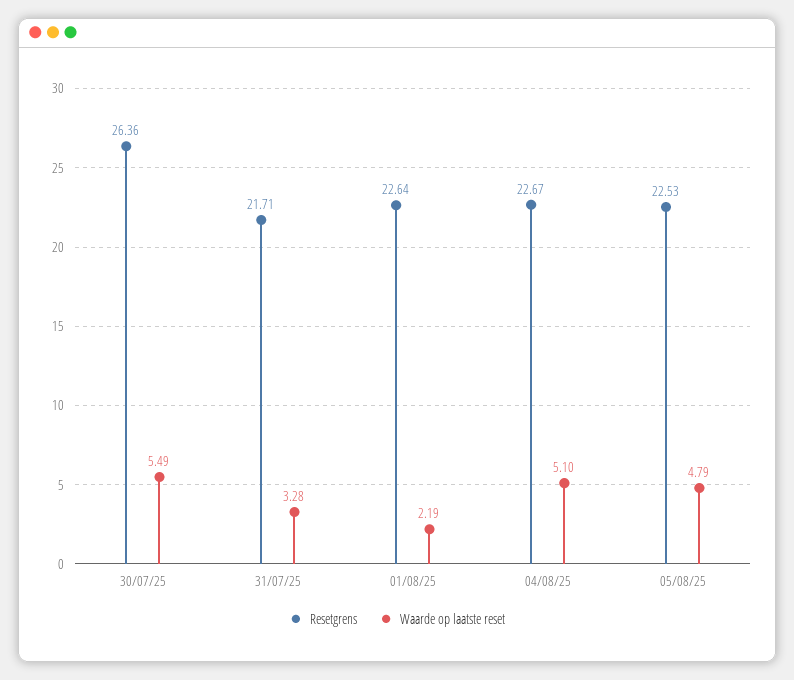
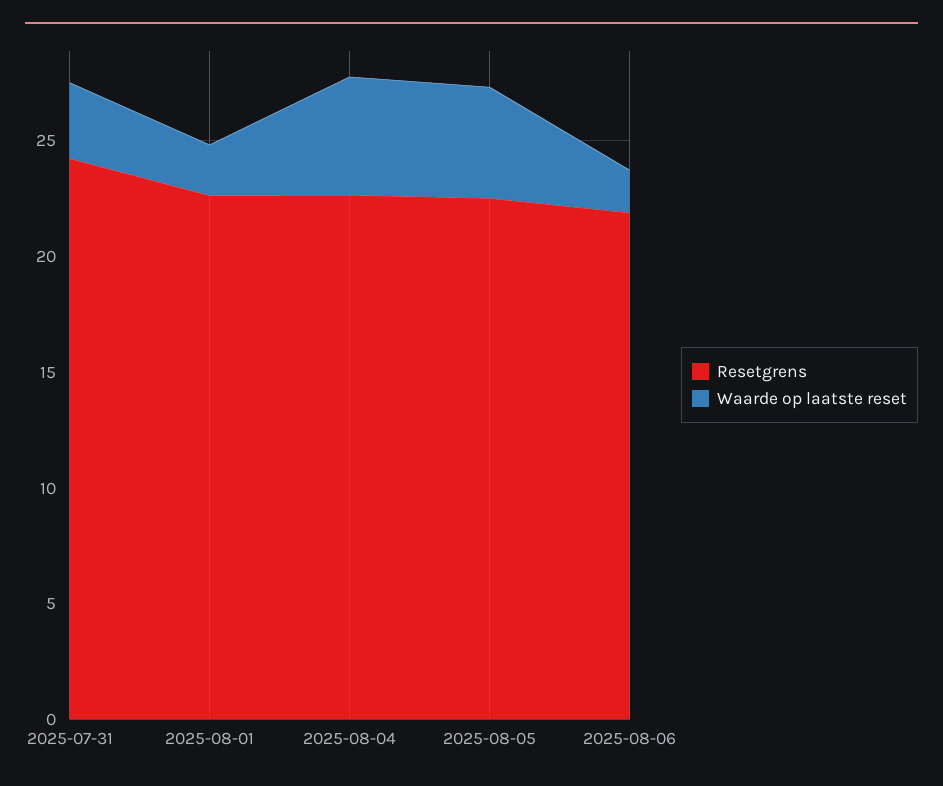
Resetgrens, 30/07/25: 26.36 -> none
Waarde op laatste reset, 30/07/25: 5.49 -> none
Resetgrens, 31/07/25: 21.71 -> 24
Resetgrens, 2025-08-06: none -> 22
Waarde op laatste reset, 2025-08-06: none -> 2

